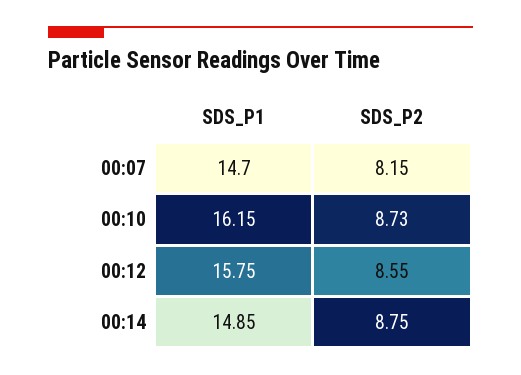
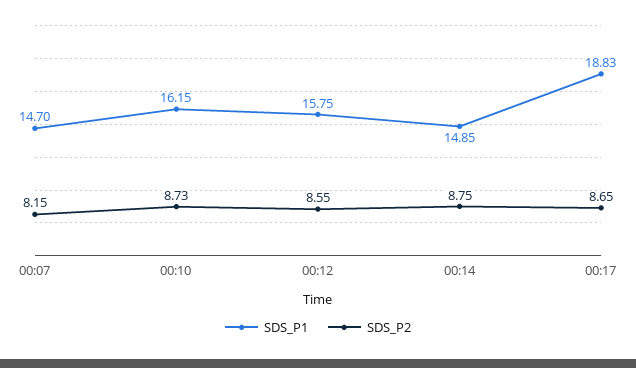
SDS_P1, 00:17: none -> 18.83
SDS_P2, 00:17: none -> 8.65

